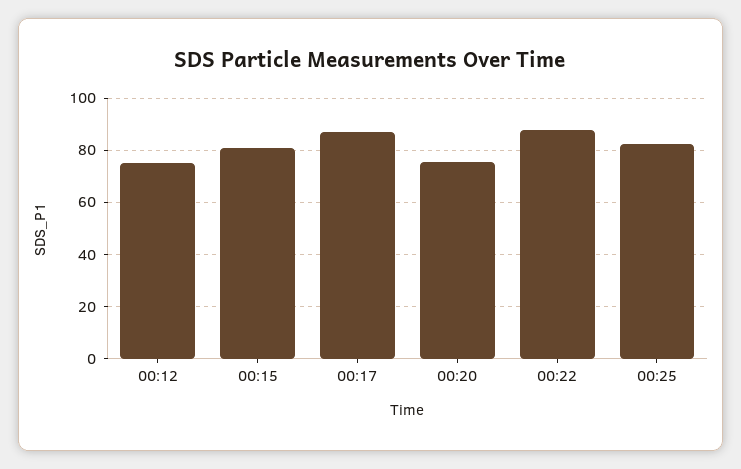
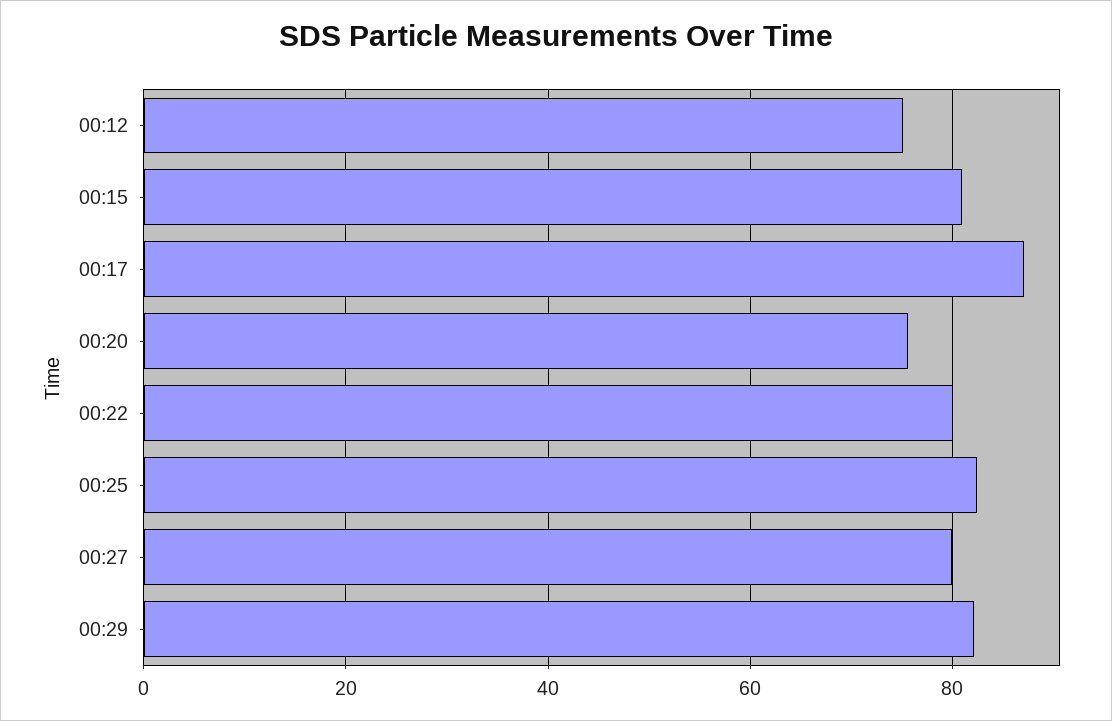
00:22: 87.5 -> 80
00:27: none -> 80
00:29: none -> 82

